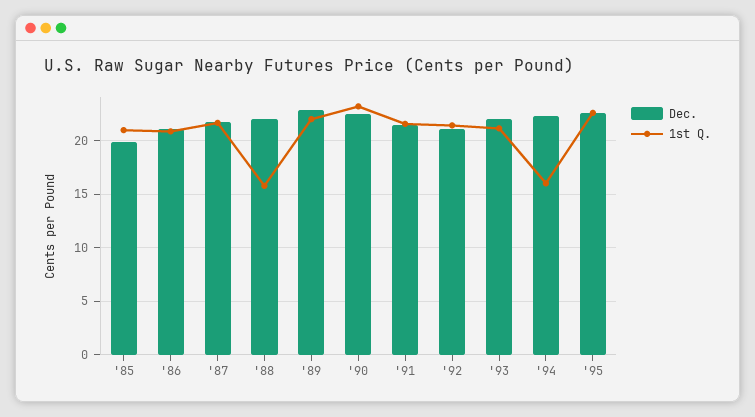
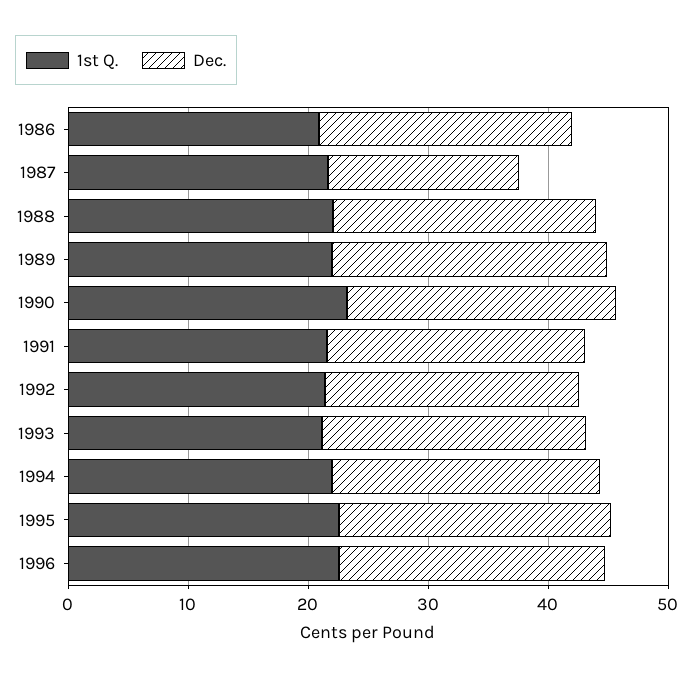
Dec., '85: 20 -> none
1st Q., '85: 21 -> none
Dec., '87: 22 -> 16
1st Q., '88: 16 -> 22
1st Q., '94: 16 -> 22
1st Q., 1996: none -> 22
Dec., 1996: none -> 22

